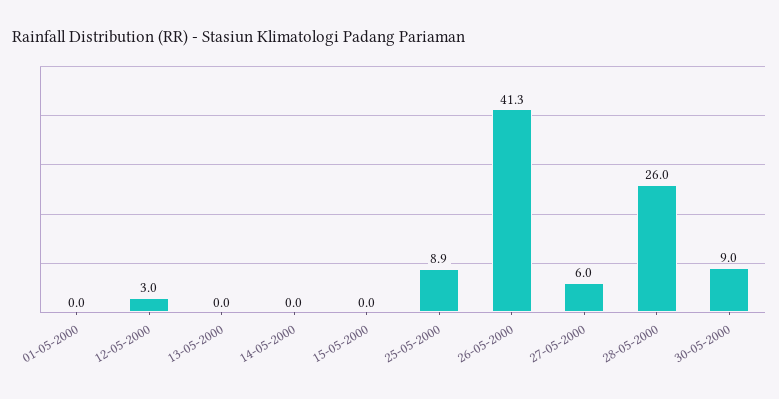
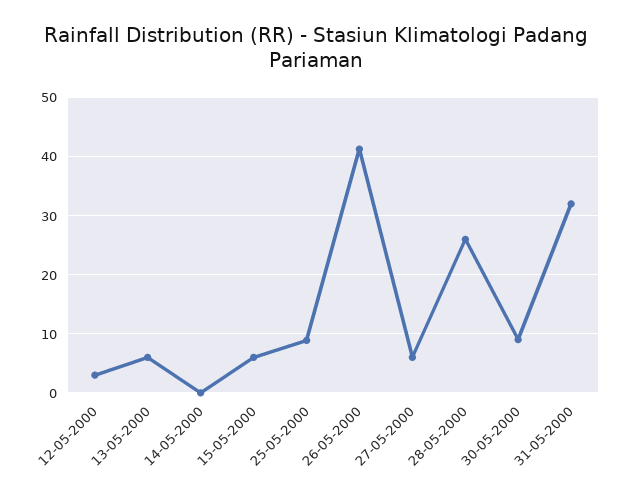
01-05-2000: 0 -> none
13-05-2000: 0 -> 6
15-05-2000: 0 -> 6
31-05-2000: none -> 32

